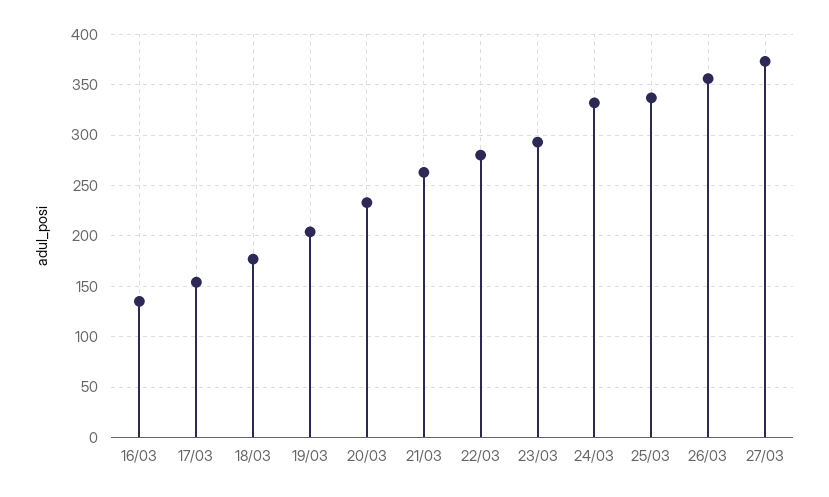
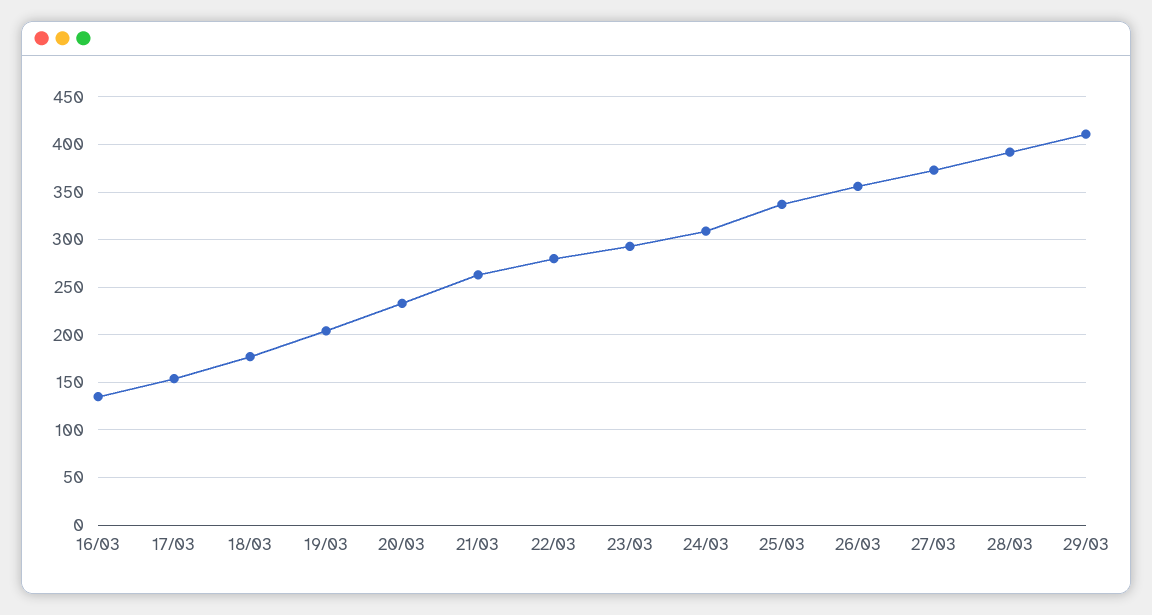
24/03: 330 -> 310
28/03: none -> 390
29/03: none -> 410

